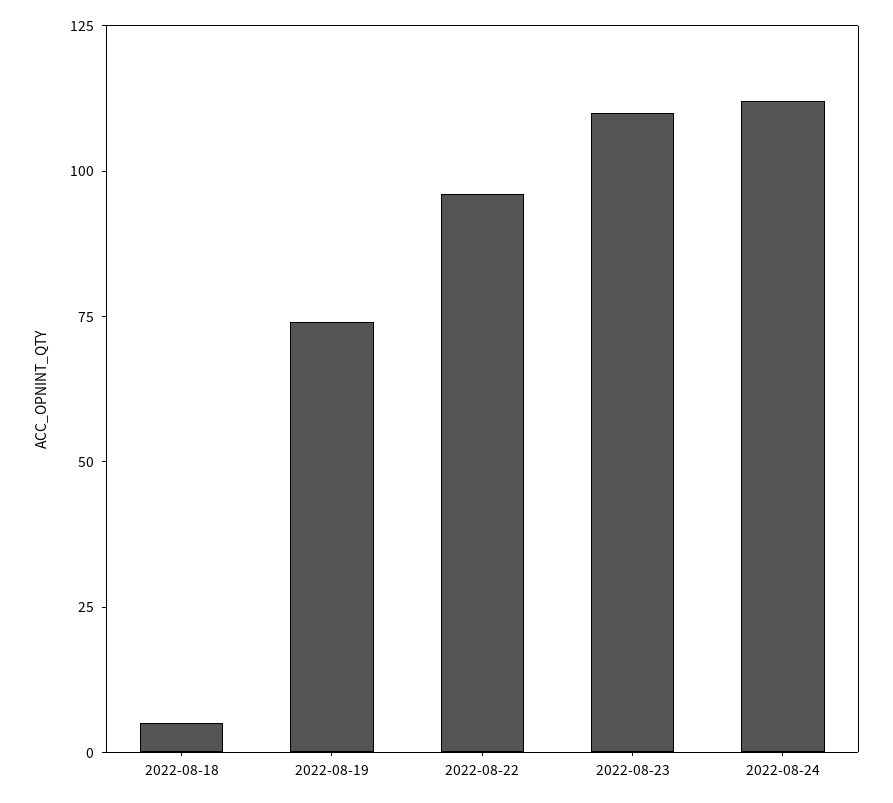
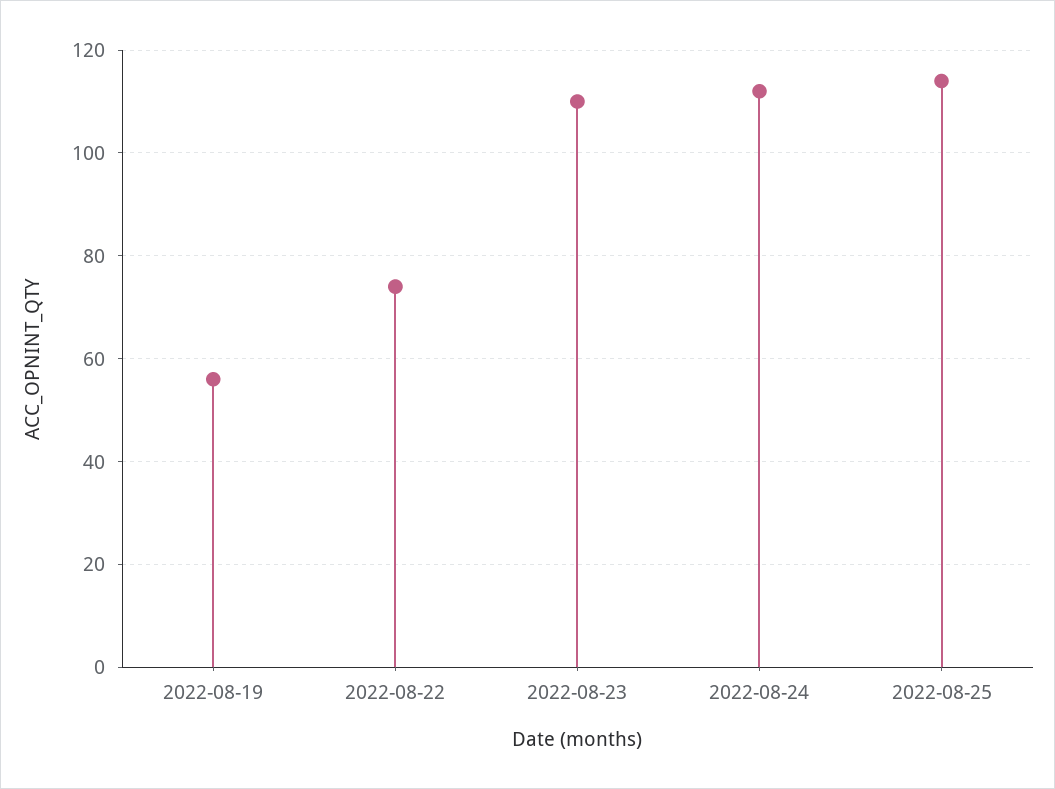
2022-08-18: 5 -> none
2022-08-19: 75 -> 55
2022-08-22: 95 -> 75
2022-08-25: none -> 115

